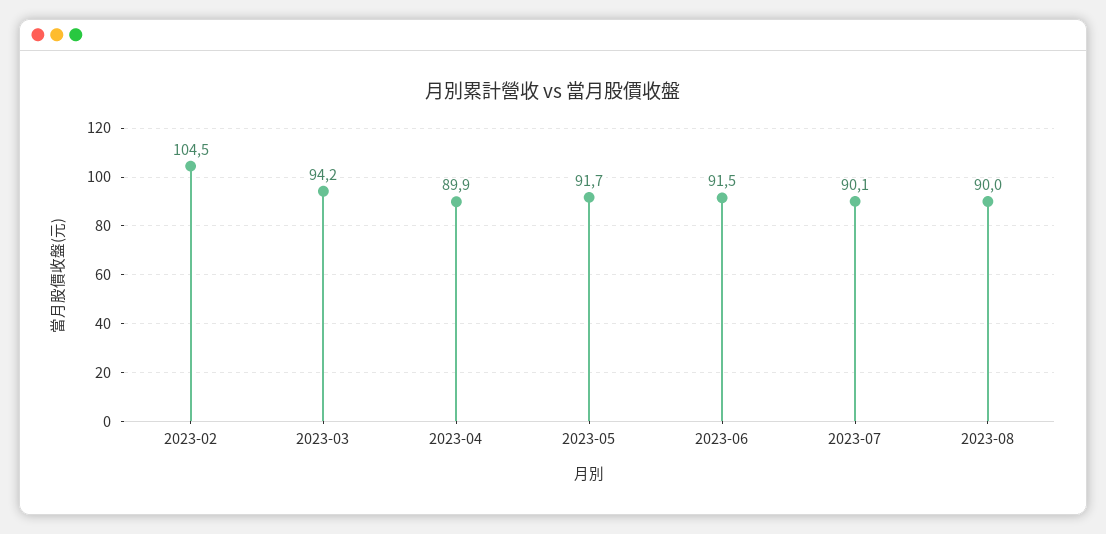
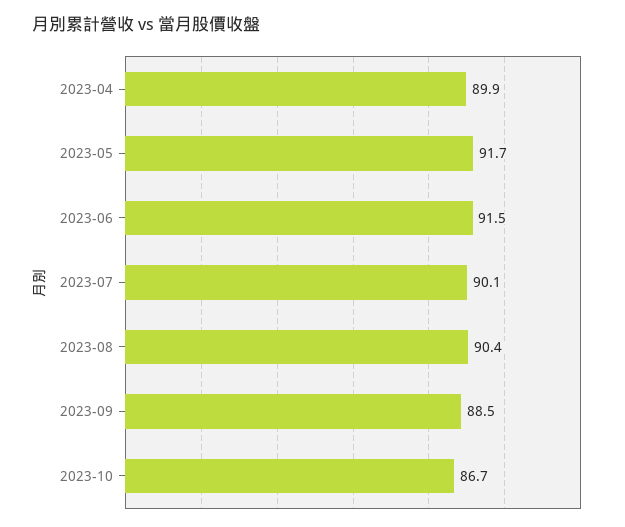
2023-02: 104.5 -> none
2023-03: 94.2 -> none
2023-08: 90 -> 90.4
2023-09: none -> 88.5
2023-10: none -> 86.7

